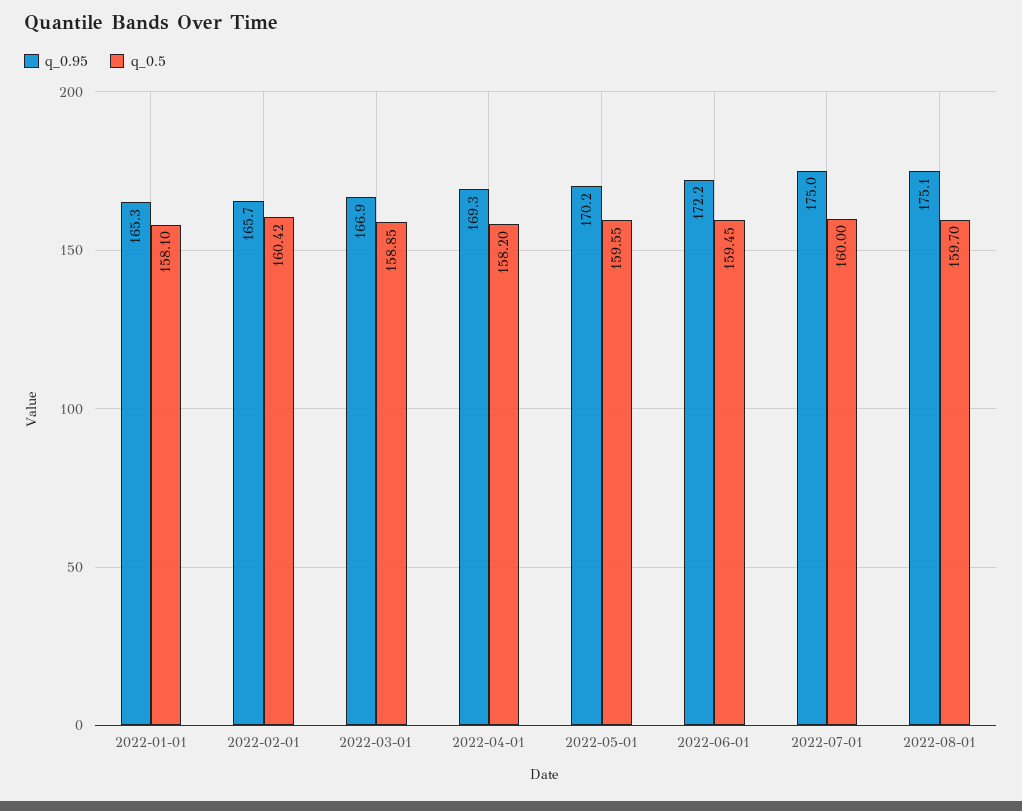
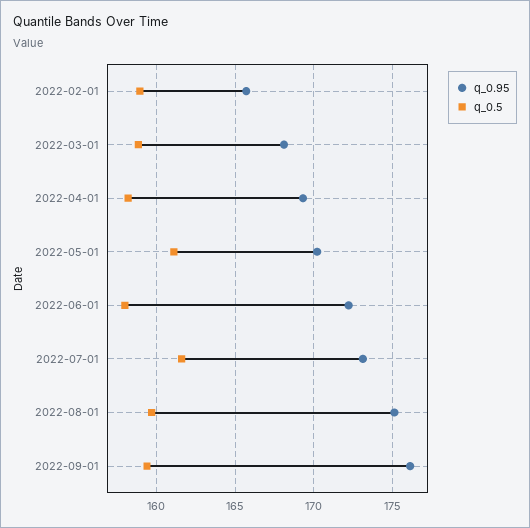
q_0.95, 2022-01-01: 165.3 -> none
q_0.5, 2022-01-01: 158.1 -> none
q_0.5, 2022-02-01: 160.42 -> 159
q_0.95, 2022-03-01: 166.9 -> 168
q_0.5, 2022-05-01: 159.55 -> 161
q_0.5, 2022-06-01: 159.45 -> 158
q_0.95, 2022-07-01: 175 -> 173
q_0.5, 2022-07-01: 160 -> 161.5
q_0.95, 2022-09-01: none -> 176
q_0.5, 2022-09-01: none -> 159.5

